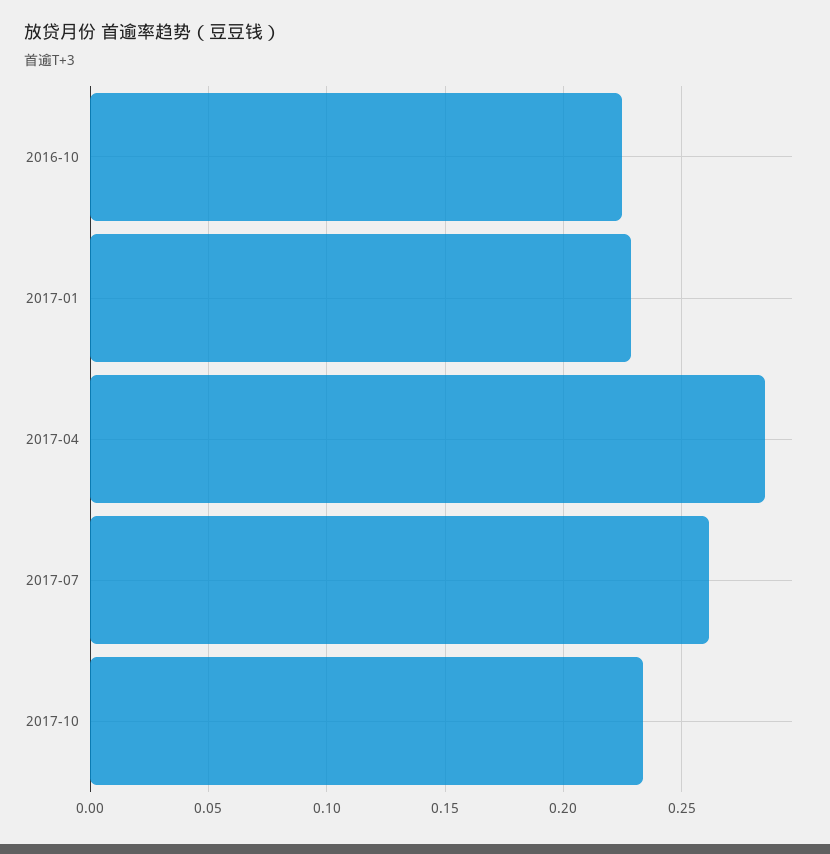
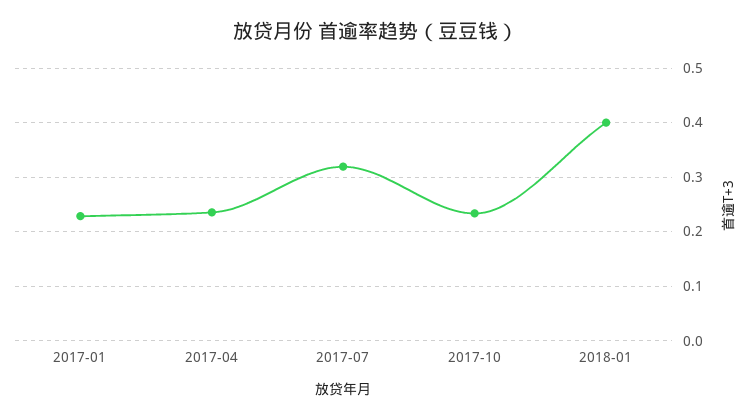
2016-10: 0.225 -> none
2017-04: 0.285 -> 0.24
2017-07: 0.26 -> 0.32
2018-01: none -> 0.4

